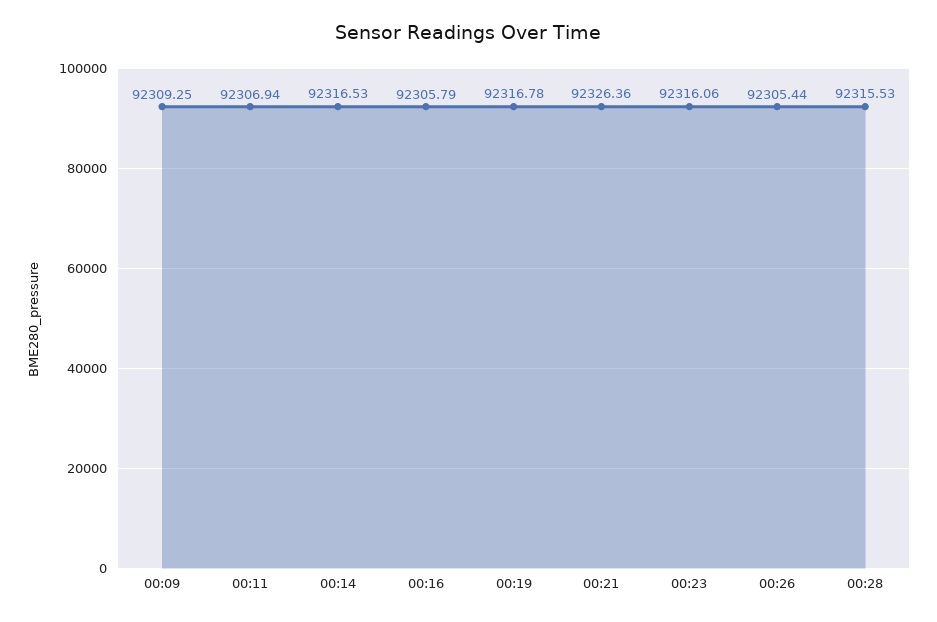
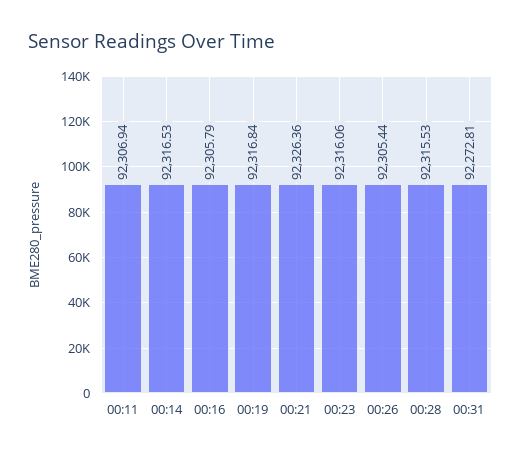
00:09: 92309.25 -> none
00:19: 92316.78 -> 92316.84
00:31: none -> 92272.81

